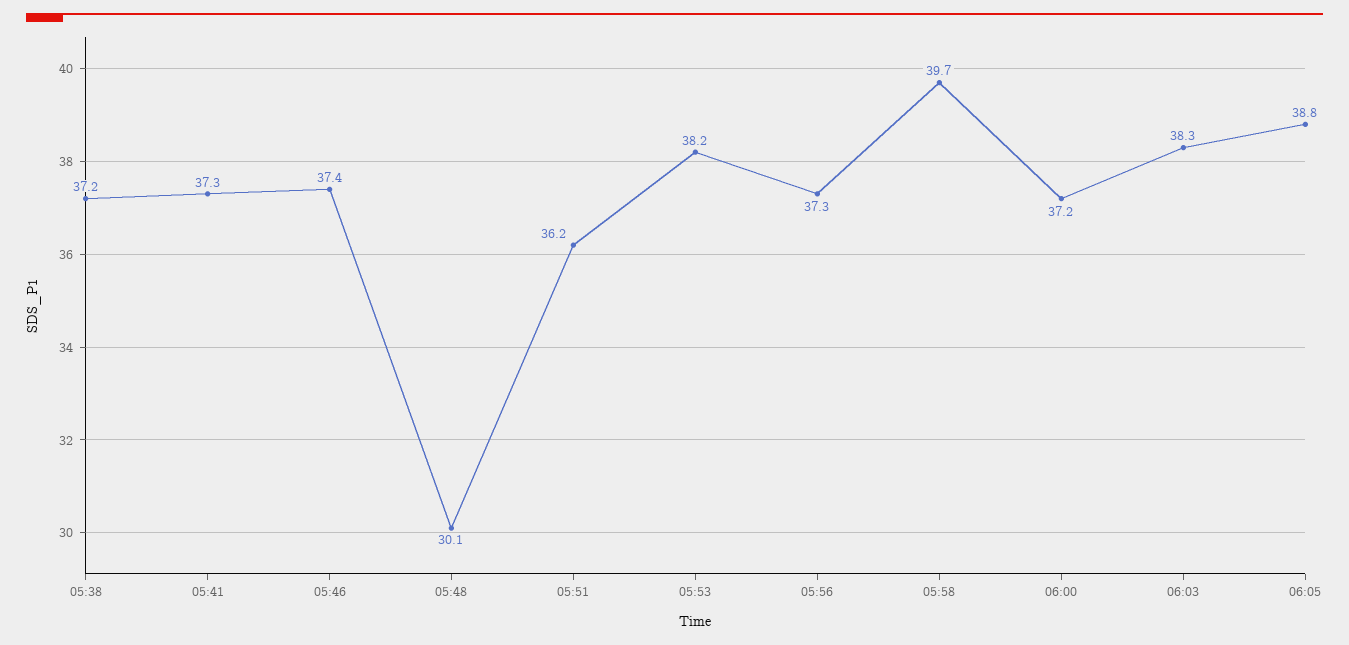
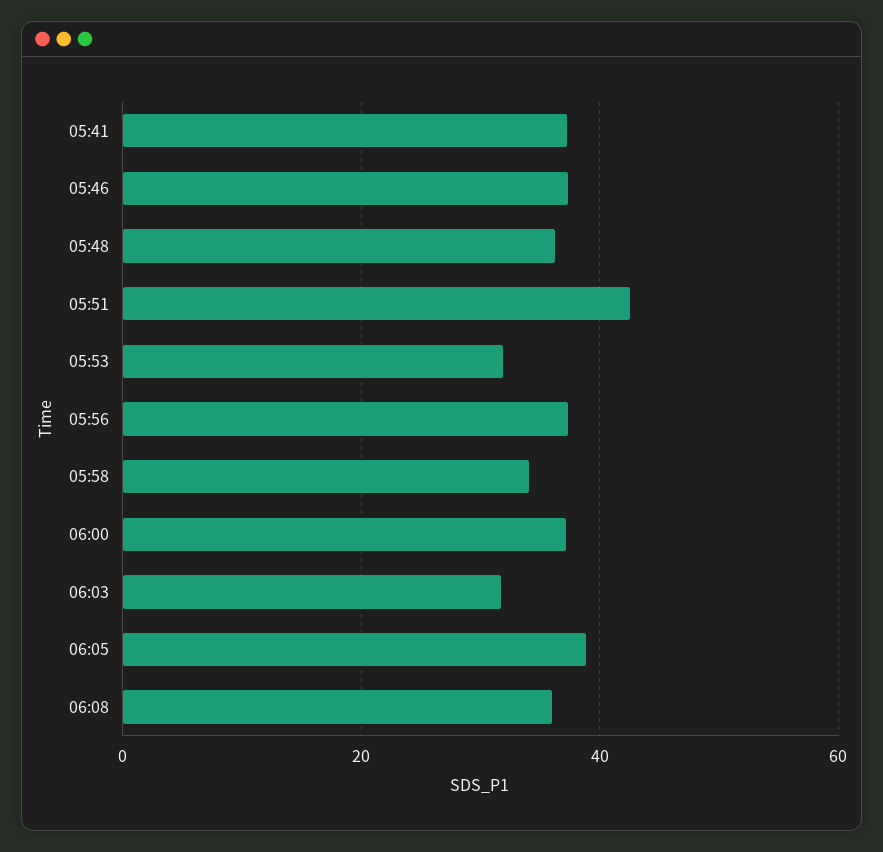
05:38: 37.2 -> none
05:48: 30.1 -> 36
05:51: 36.2 -> 42
05:53: 38.2 -> 32
05:58: 39.7 -> 34
06:03: 38.3 -> 32
06:08: none -> 36

